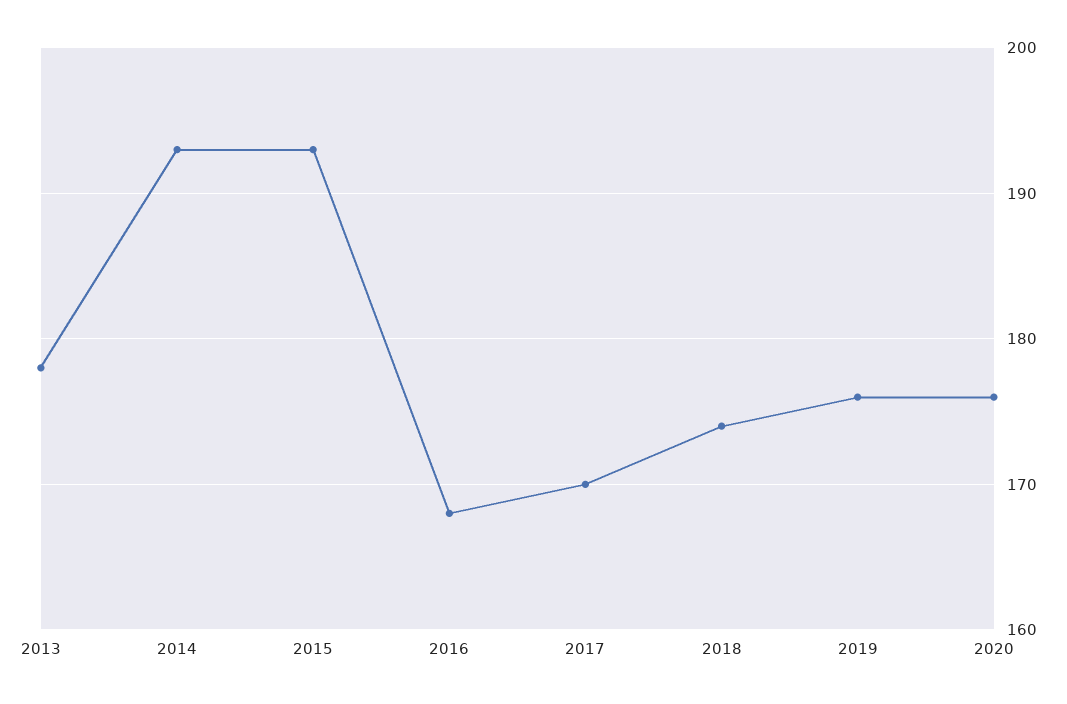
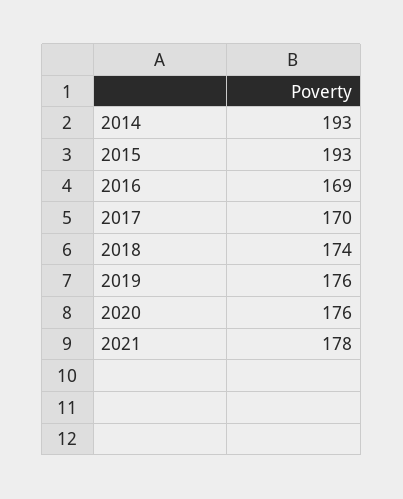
2013: 178 -> none
2016: 168 -> 169
2021: none -> 178

